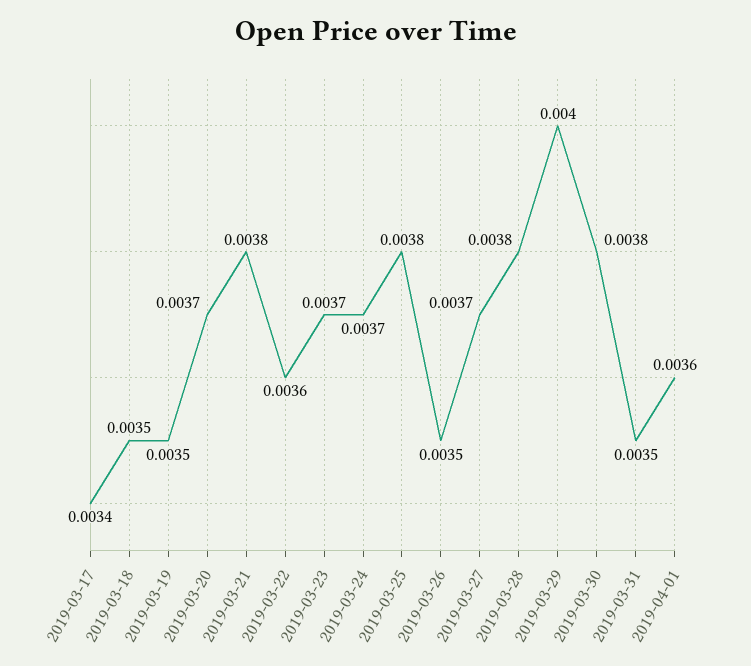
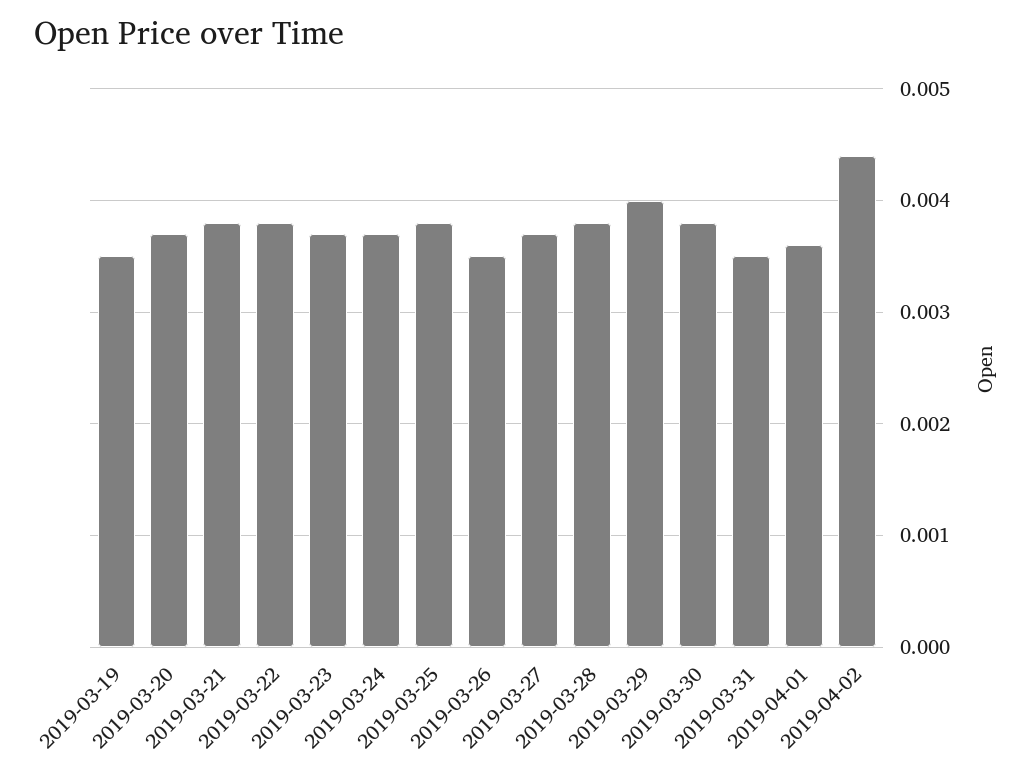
2019-03-17: 0.0034 -> none
2019-03-18: 0.0035 -> none
2019-03-22: 0.0036 -> 0.0038
2019-04-02: none -> 0.0044

